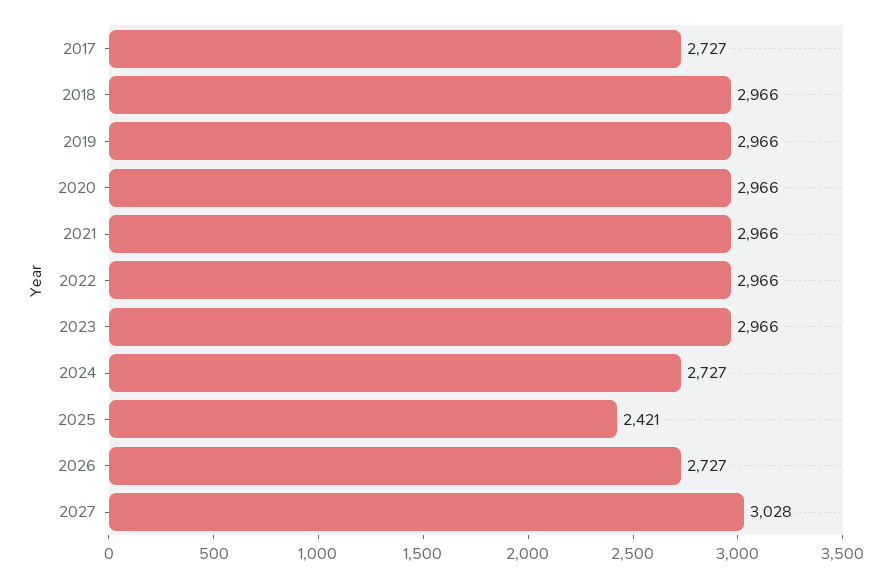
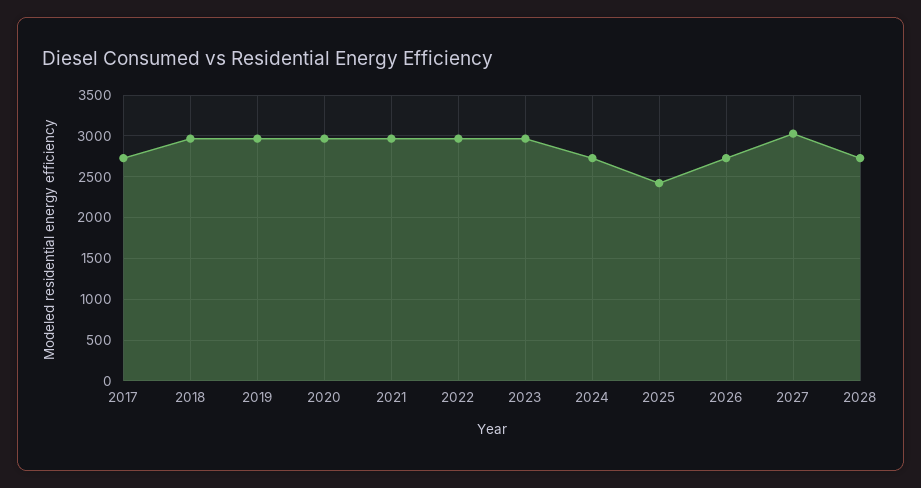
2028: none -> 2700

